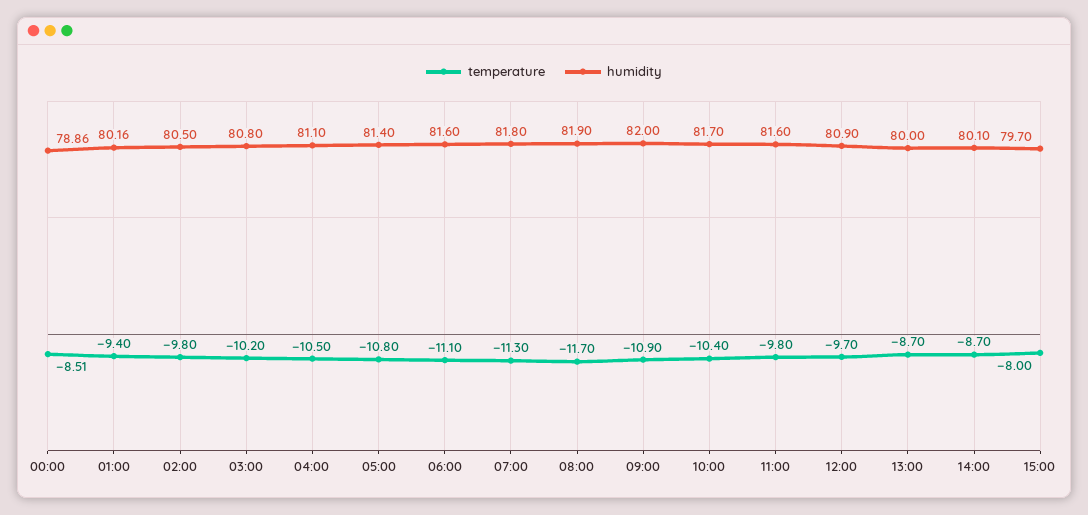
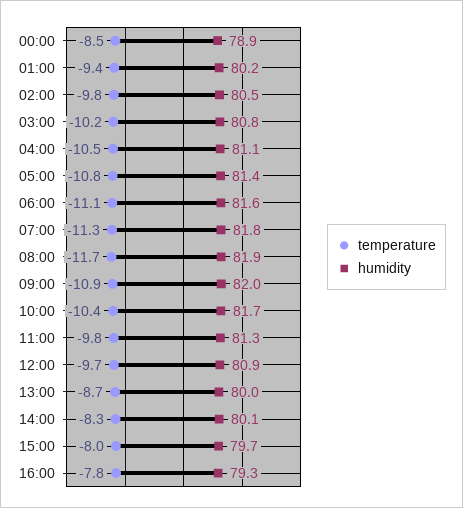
humidity, 11:00: 81.6 -> 81.3
temperature, 14:00: -8.7 -> -8.3
temperature, 16:00: none -> -7.8
humidity, 16:00: none -> 79.3

